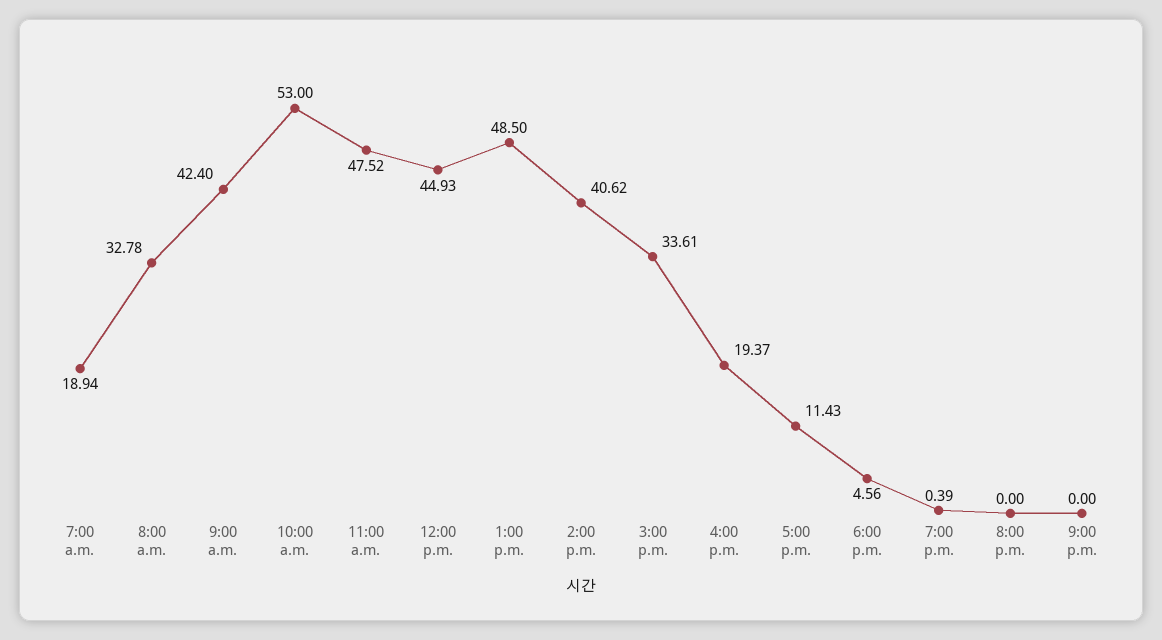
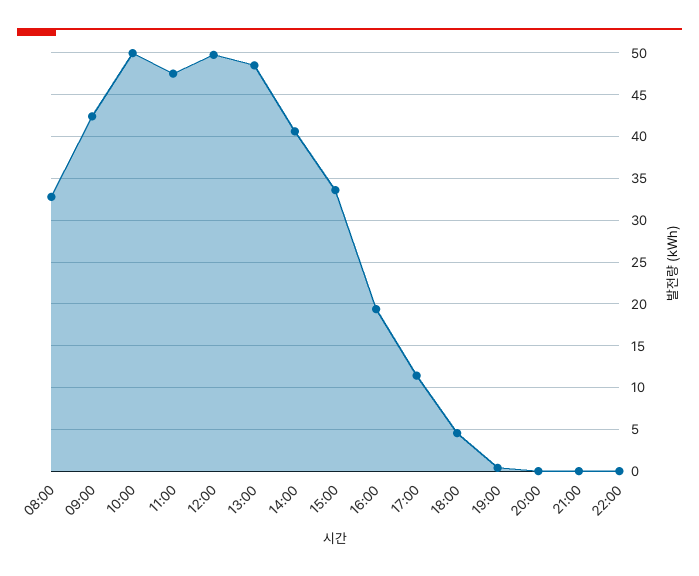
7:00 a.m.: 18.94 -> none
10:00 a.m.: 53 -> 50
12:00 p.m.: 44.93 -> 50
22:00: none -> 0

